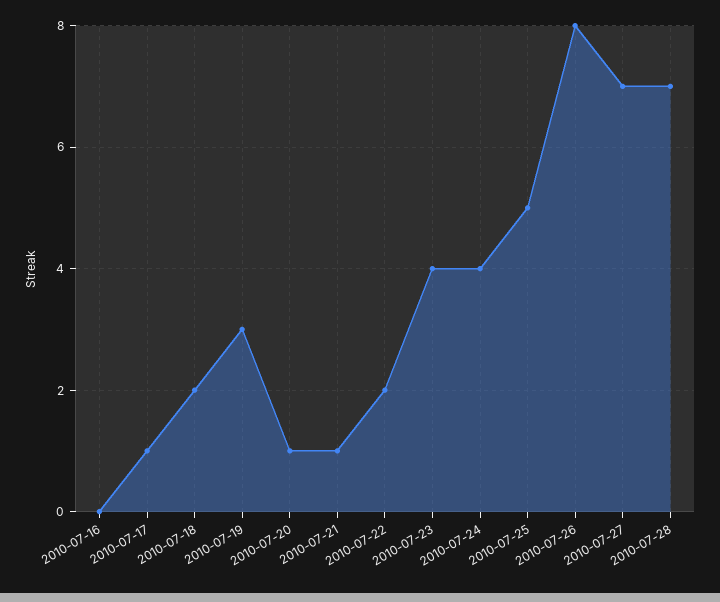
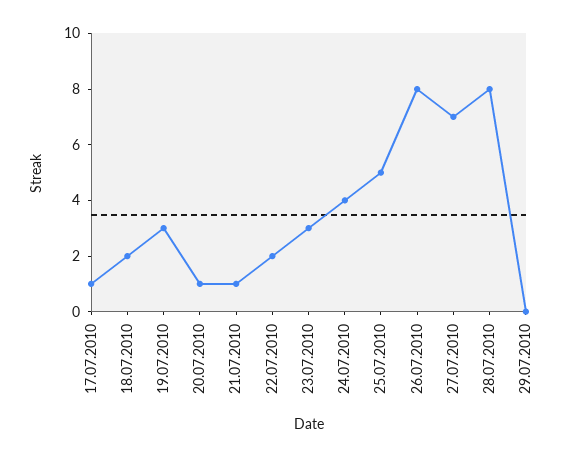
2010-07-16: 0 -> none
2010-07-23: 4 -> 3
2010-07-28: 7 -> 8
29.07.2010: none -> 0

